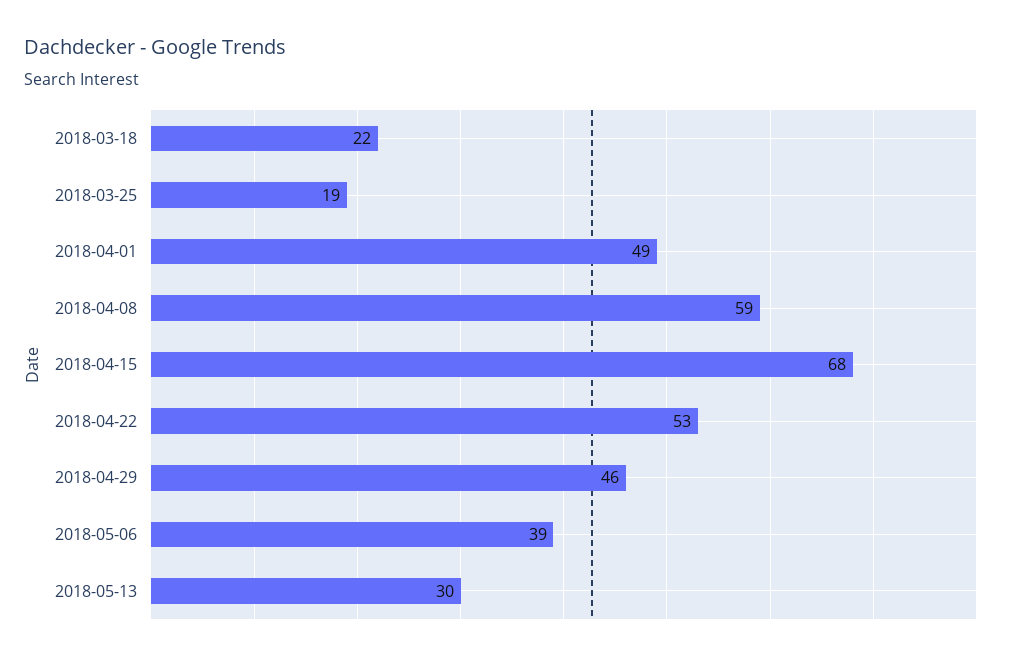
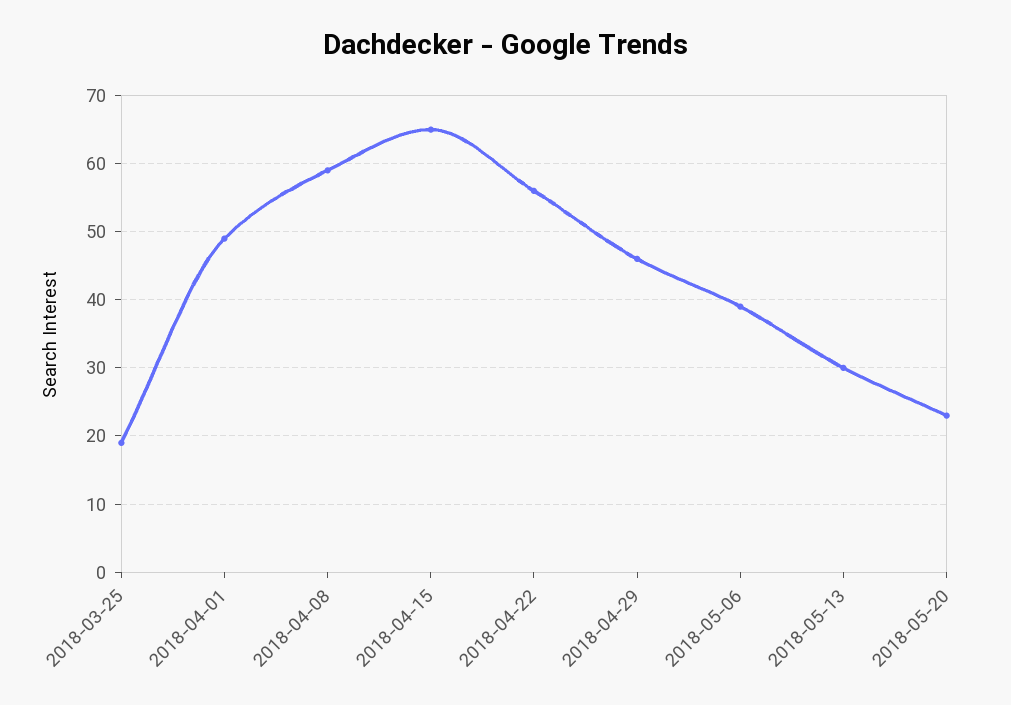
2018-03-18: 22 -> none
2018-04-15: 68 -> 65
2018-04-22: 53 -> 56
2018-05-20: none -> 23

